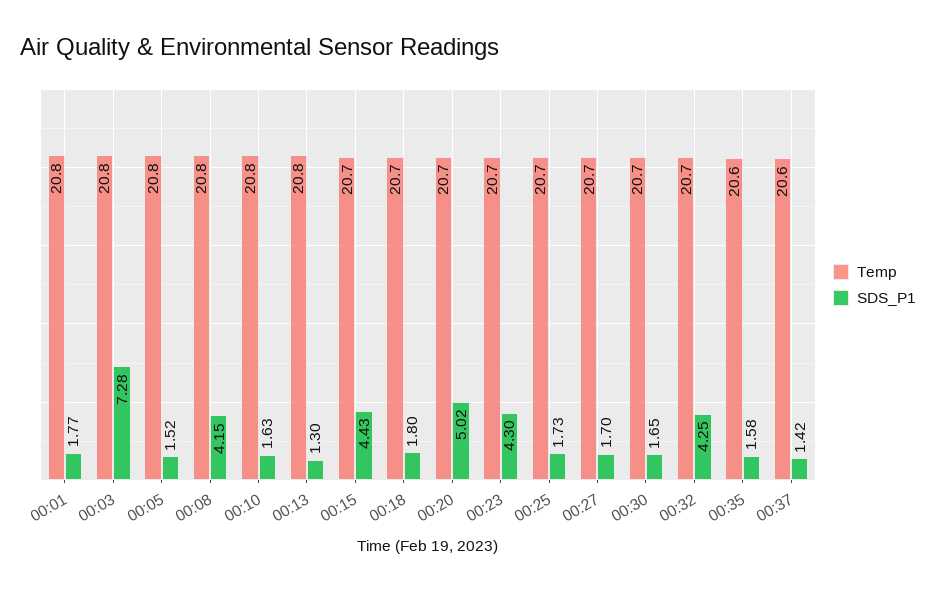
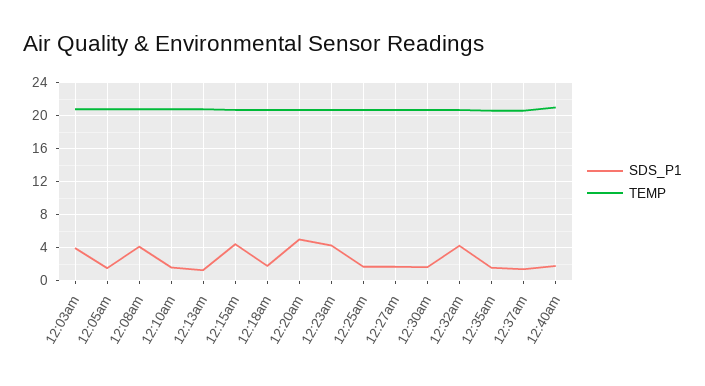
Temp, 00:01: 20.8 -> none
SDS_P1, 00:01: 1.77 -> none
SDS_P1, 00:03: 7.28 -> 4
SDS_P1, 12:40am: none -> 2
Temp, 12:40am: none -> 21

